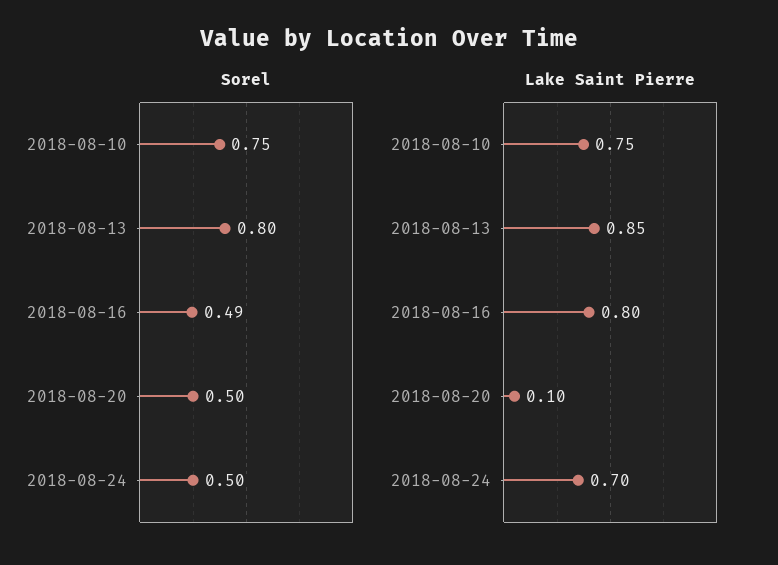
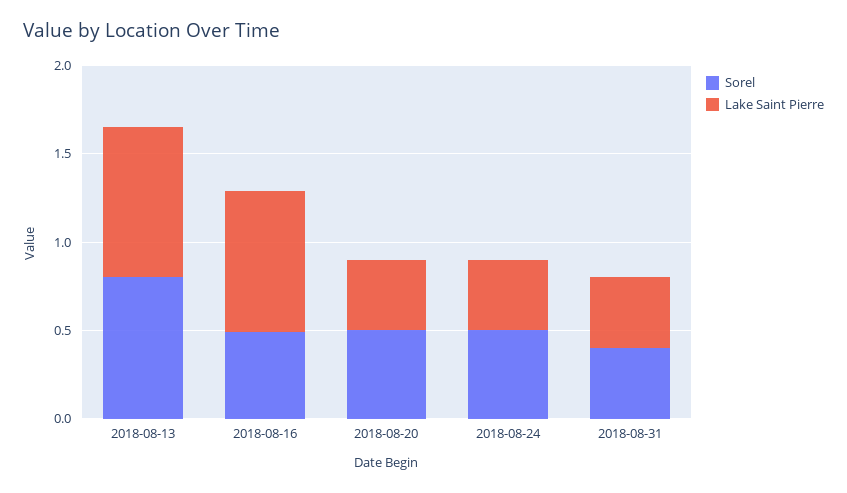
Sorel, 2018-08-10: 0.75 -> none
Lake Saint Pierre, 2018-08-10: 0.75 -> none
Lake Saint Pierre, 2018-08-20: 0.1 -> 0.4
Lake Saint Pierre, 2018-08-24: 0.7 -> 0.4
Sorel, 2018-08-31: none -> 0.4
Lake Saint Pierre, 2018-08-31: none -> 0.4

